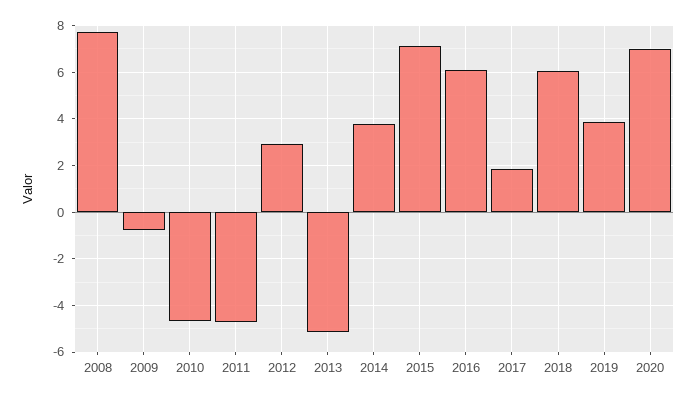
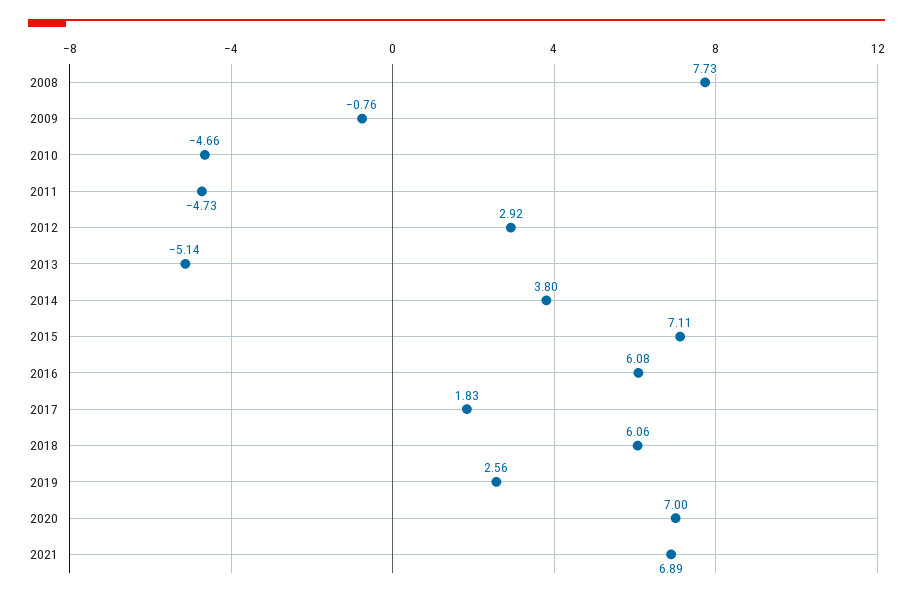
2019: 4 -> 2.56
2021: none -> 6.89

